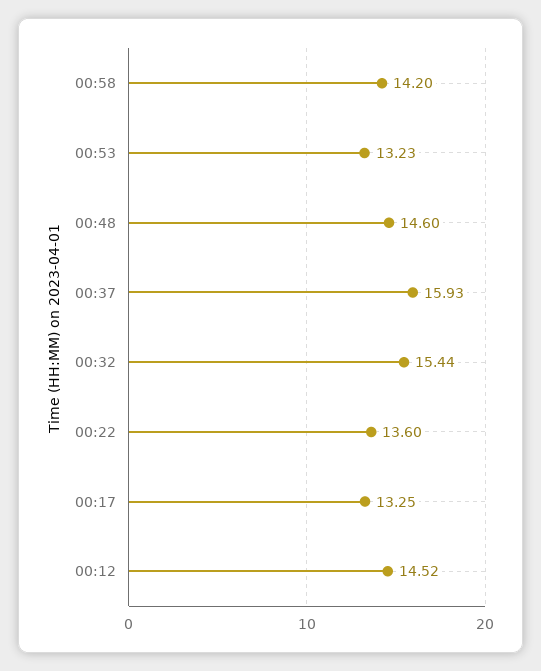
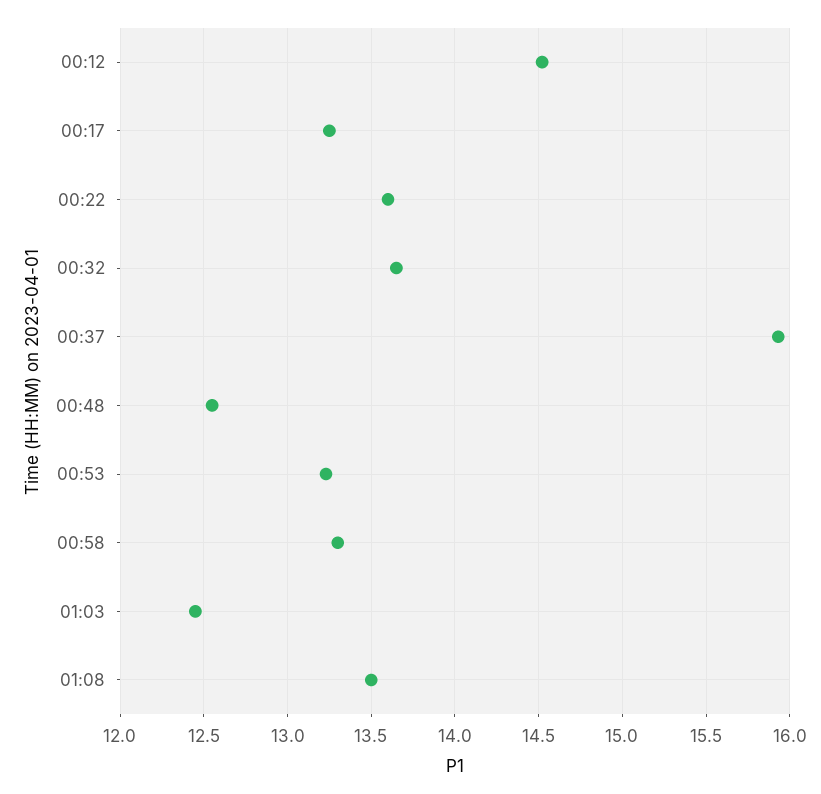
00:58: 14.2 -> 13.3
00:48: 14.6 -> 12.55
00:32: 15.44 -> 13.65
01:03: none -> 12.45
01:08: none -> 13.5

